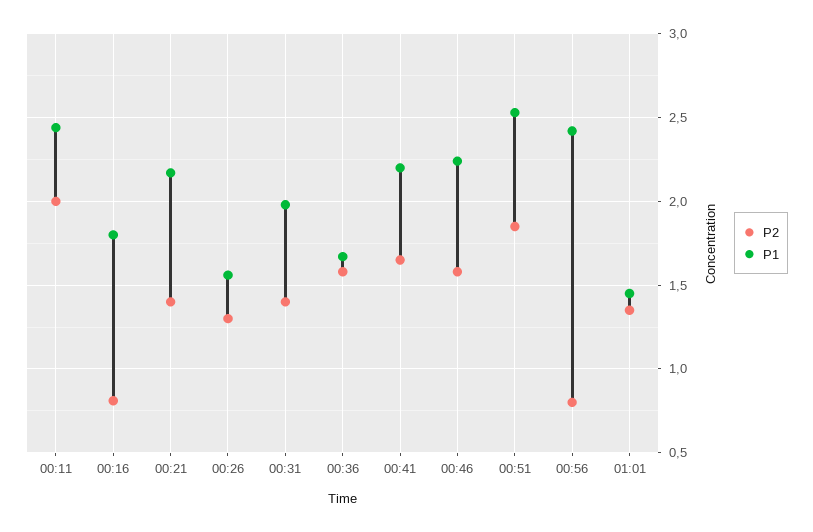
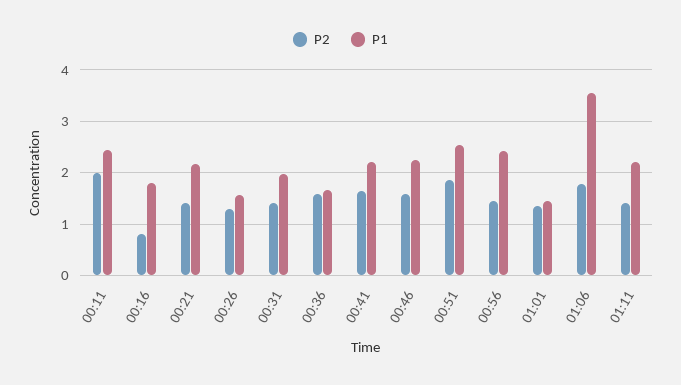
P2, 00:56: 0.8 -> 1.4
P2, 01:06: none -> 1.8
P1, 01:06: none -> 3.6
P2, 01:11: none -> 1.4
P1, 01:11: none -> 2.2

